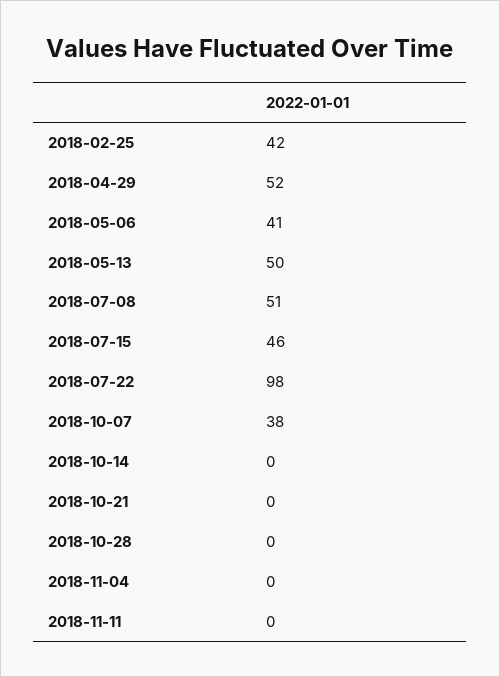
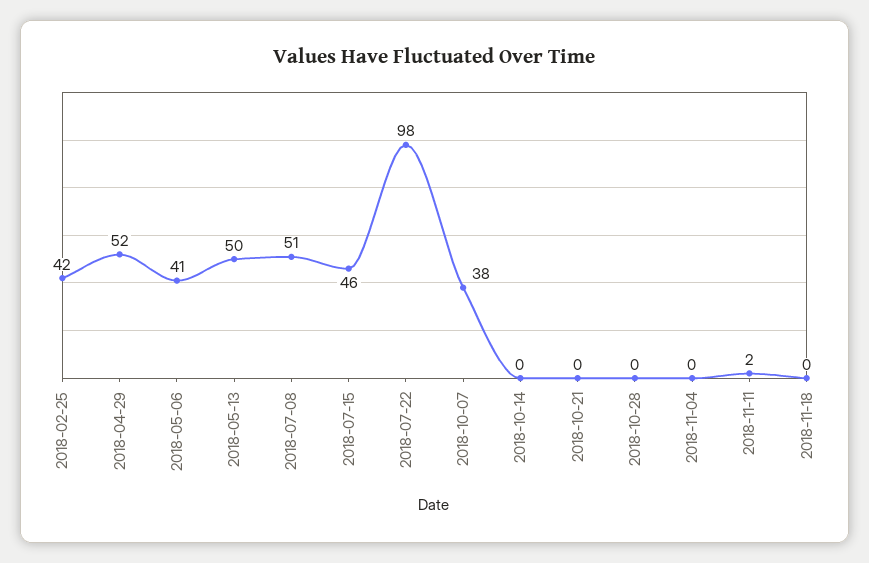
2018-11-11: 0 -> 2
2018-11-18: none -> 0

